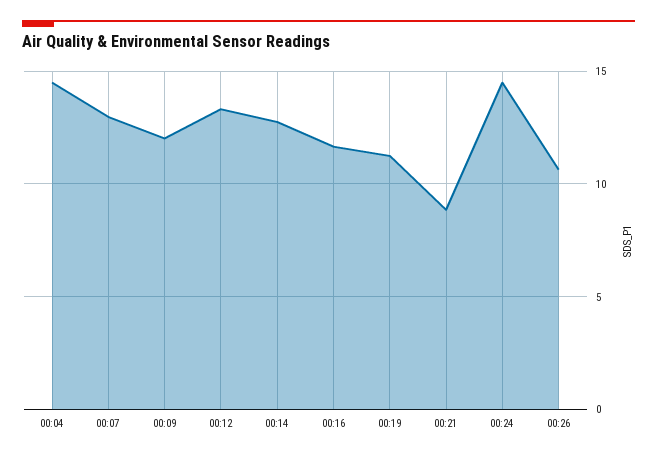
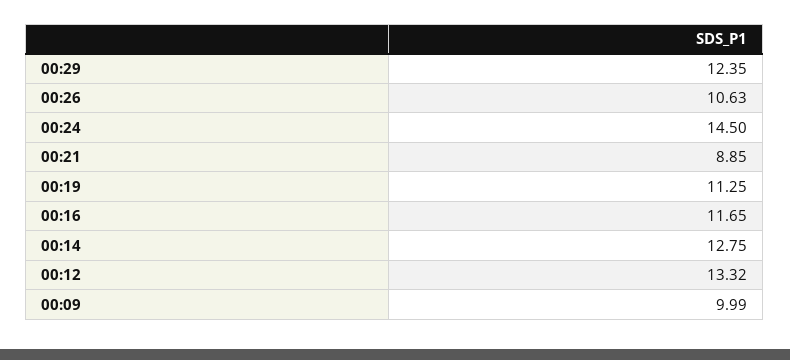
00:04: 14.5 -> none
00:07: 13 -> none
00:09: 12 -> 9.99
00:29: none -> 12.35

